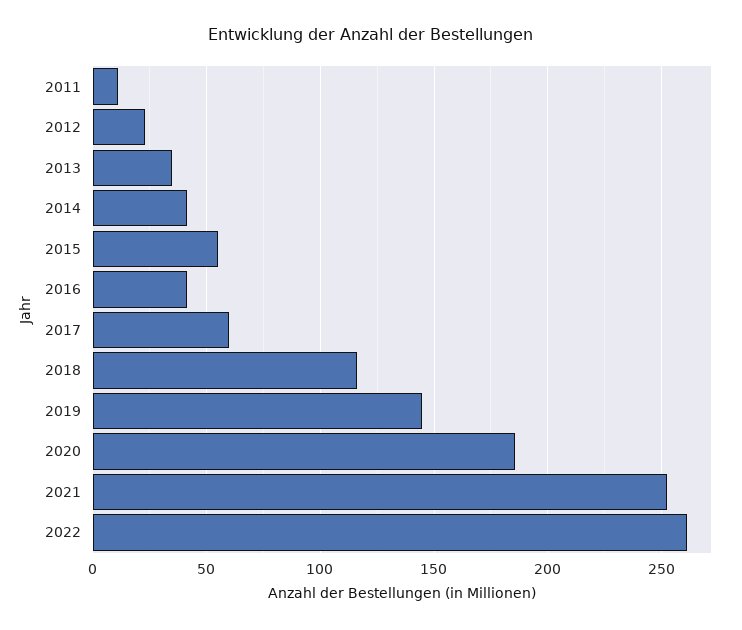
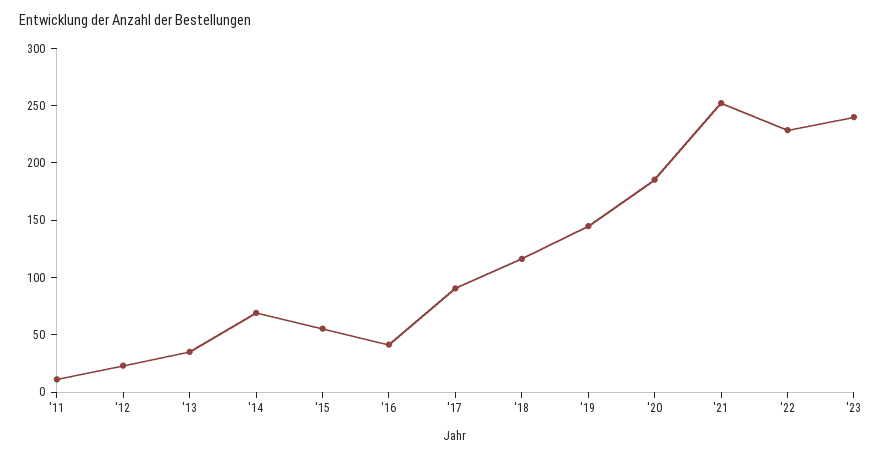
2014: 40 -> 70
2017: 60 -> 90
2022: 260 -> 230
'23: none -> 240

